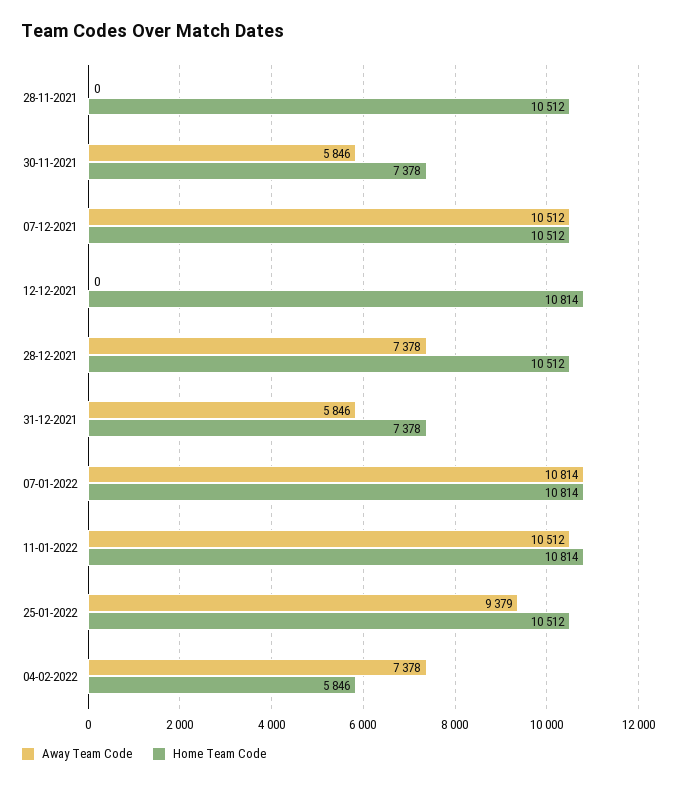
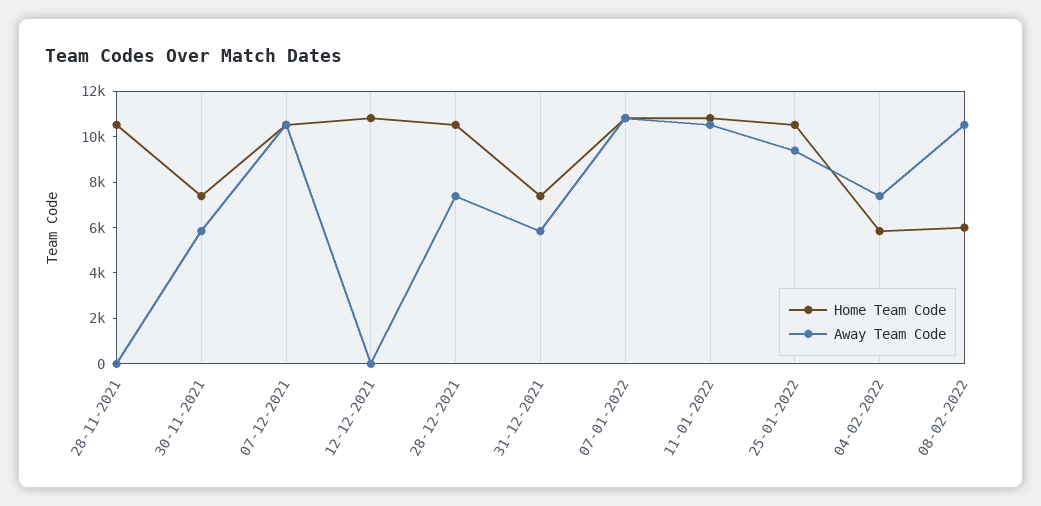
Home Team Code, 08-02-2022: none -> 6000
Away Team Code, 08-02-2022: none -> 10500

